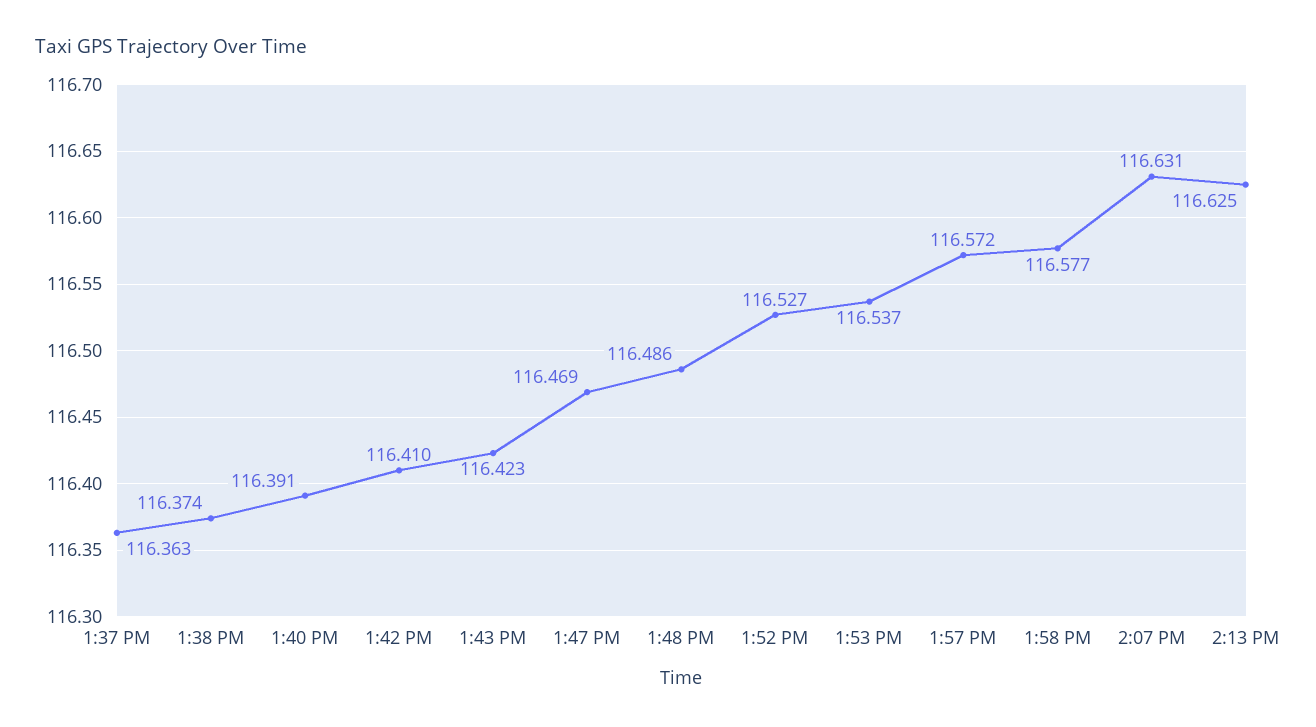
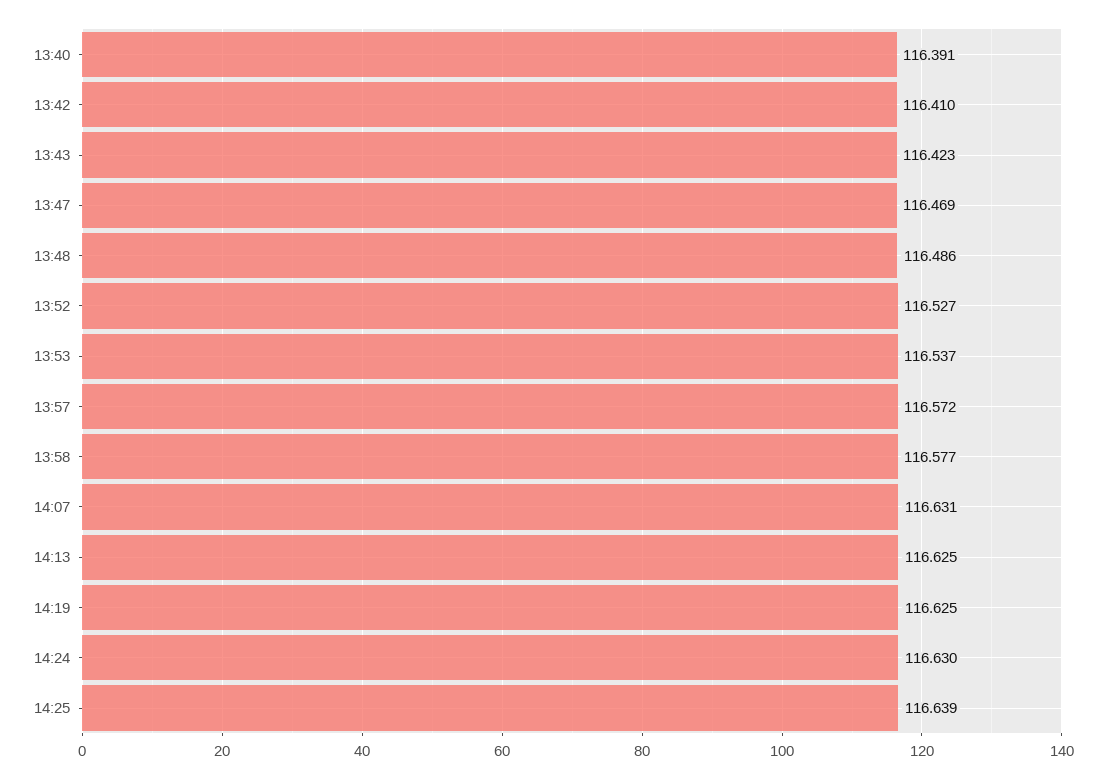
1:37 PM: 116.363 -> none
1:38 PM: 116.374 -> none
14:19: none -> 116.625
14:24: none -> 116.63
14:25: none -> 116.639

